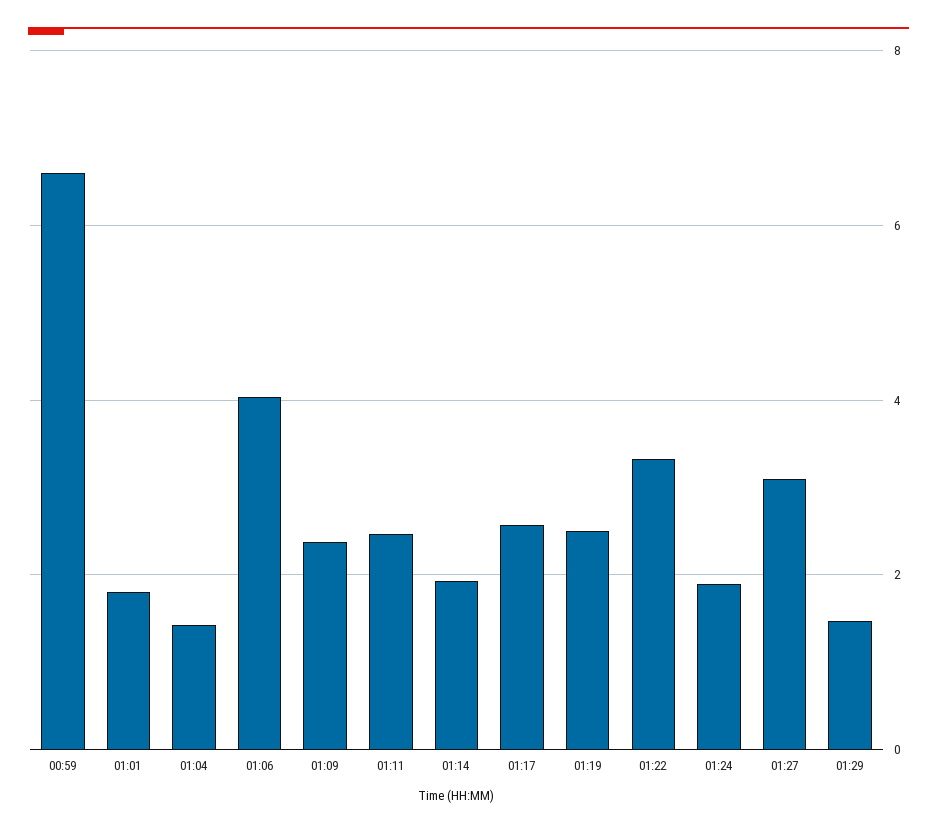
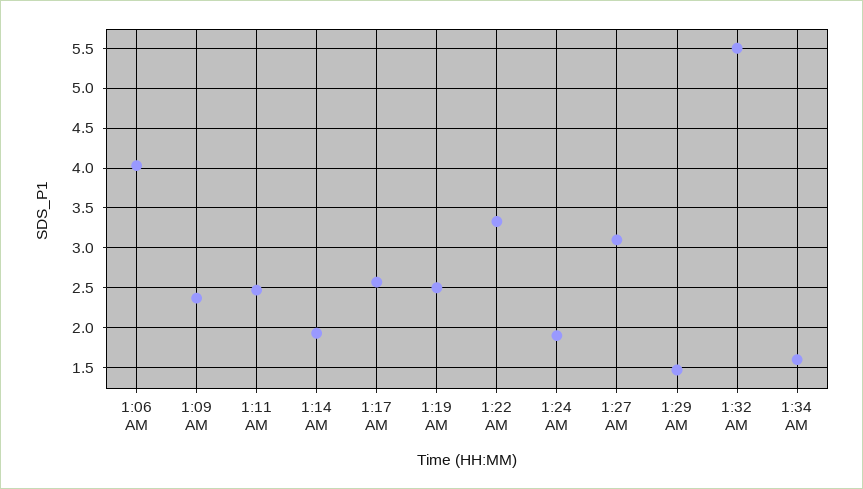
00:59: 6.6 -> none
01:01: 1.8 -> none
01:04: 1.4 -> none
1:32 AM: none -> 5.5
1:34 AM: none -> 1.6

